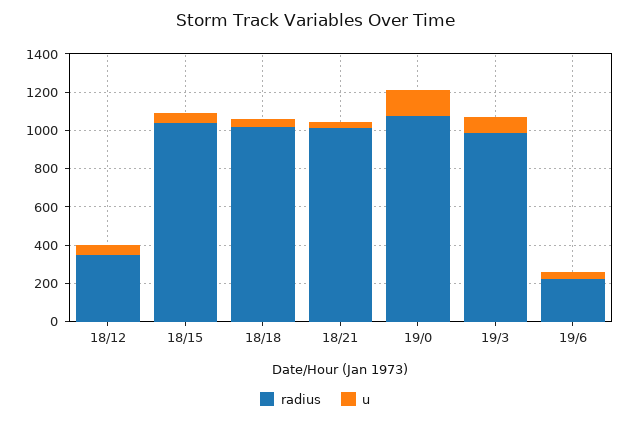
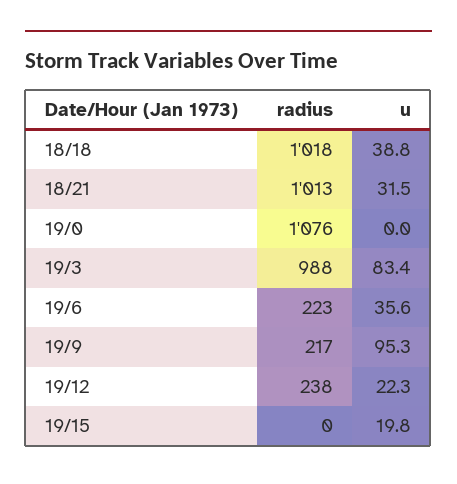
radius, 18/12: 350 -> none
u, 18/12: 50 -> none
radius, 18/15: 1050 -> none
u, 18/15: 50 -> none
u, 19/0: 150 -> 0
radius, 19/9: none -> 217
u, 19/9: none -> 95.3
radius, 19/12: none -> 238
u, 19/12: none -> 22.3
radius, 19/15: none -> 0
u, 19/15: none -> 19.8

